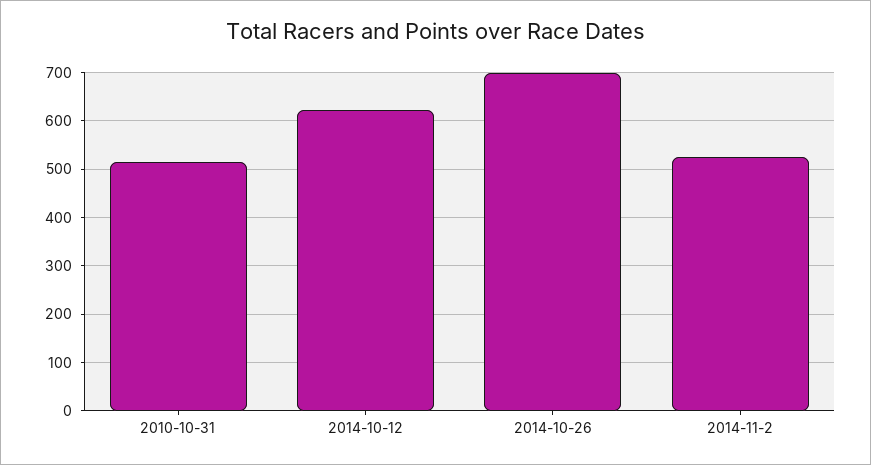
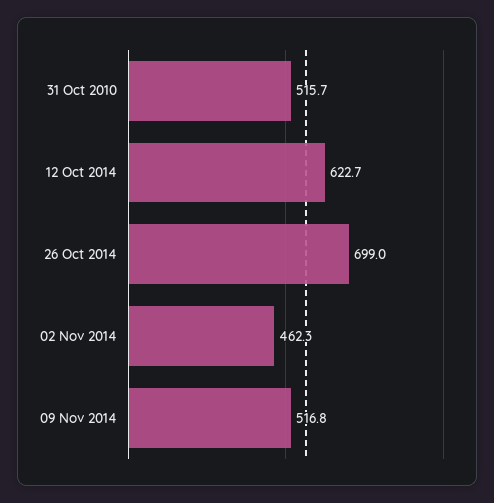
2014-11-2: 520 -> 462.3
09 Nov 2014: none -> 516.8

